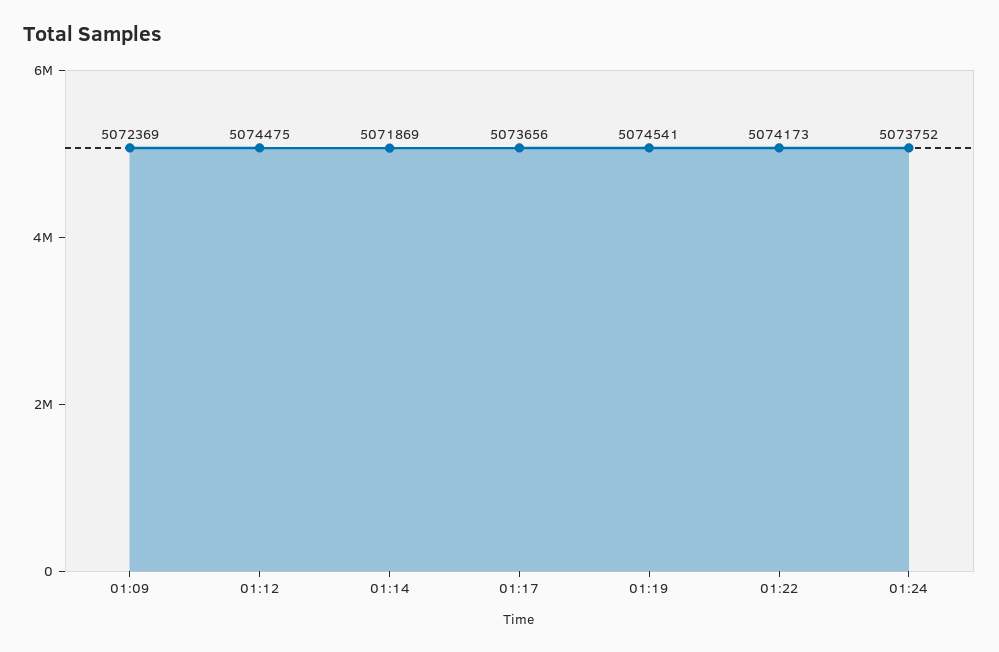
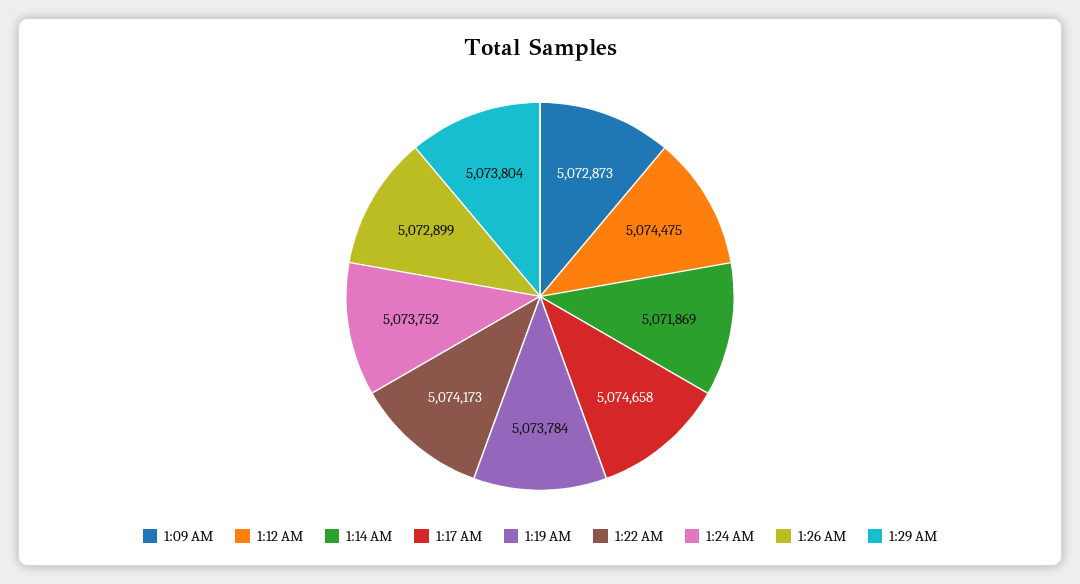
01:09: 5072369 -> 5072873
01:17: 5073656 -> 5074658
01:19: 5074541 -> 5073784
1:26 AM: none -> 5072899
1:29 AM: none -> 5073804

